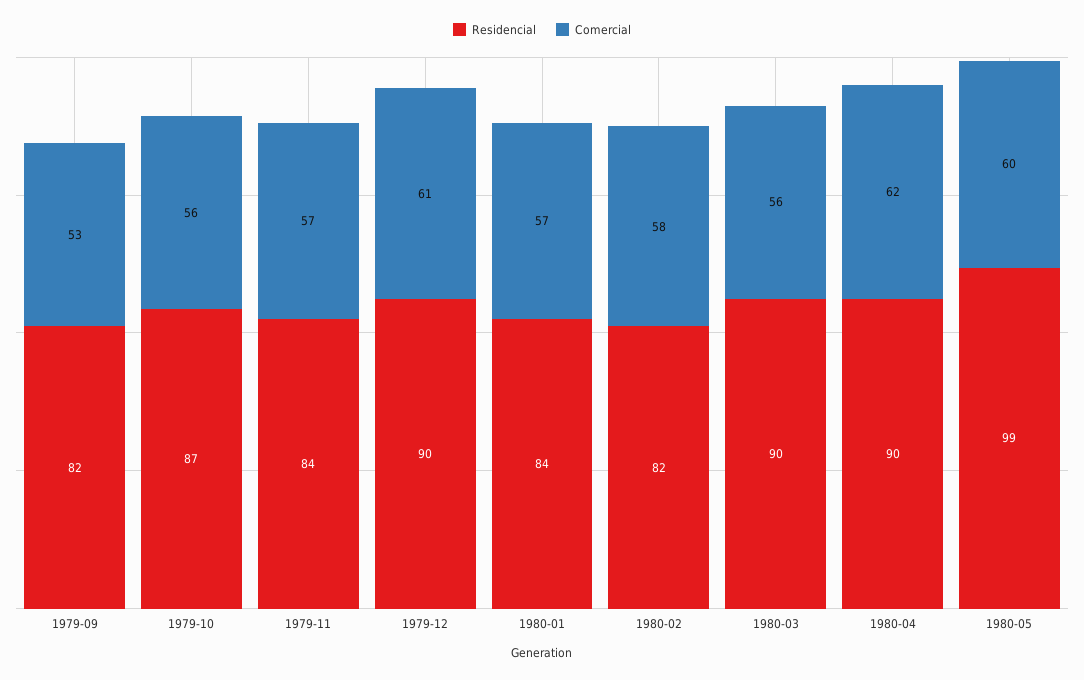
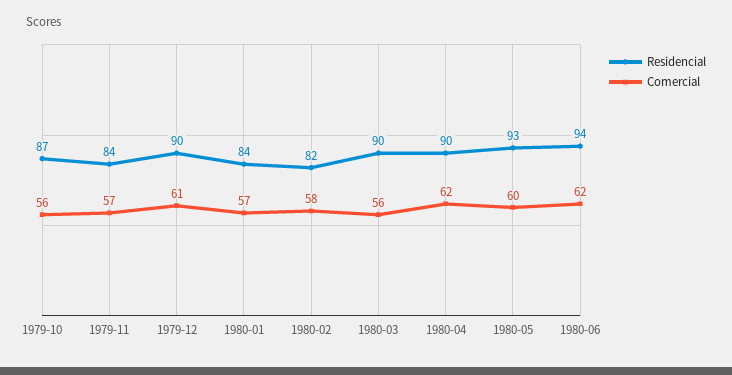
Residencial, 1979-09: 82 -> none
Comercial, 1979-09: 53 -> none
Residencial, 1980-05: 99 -> 93
Residencial, 1980-06: none -> 94
Comercial, 1980-06: none -> 62

